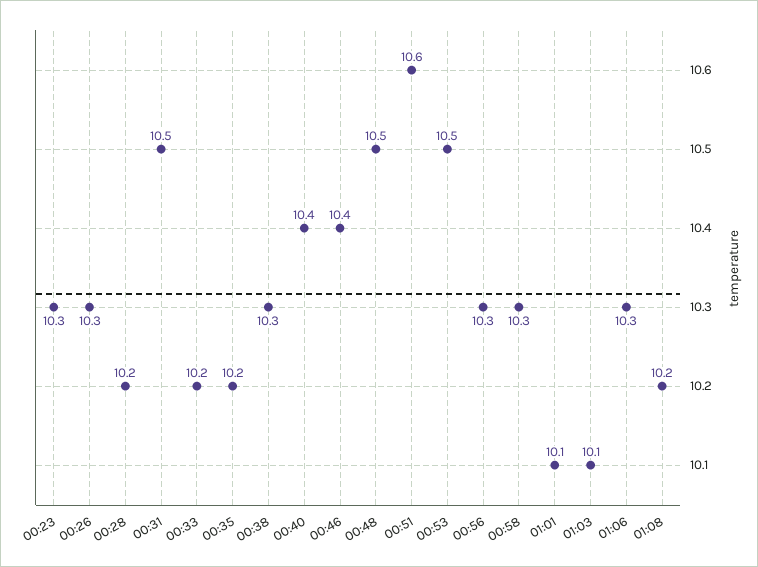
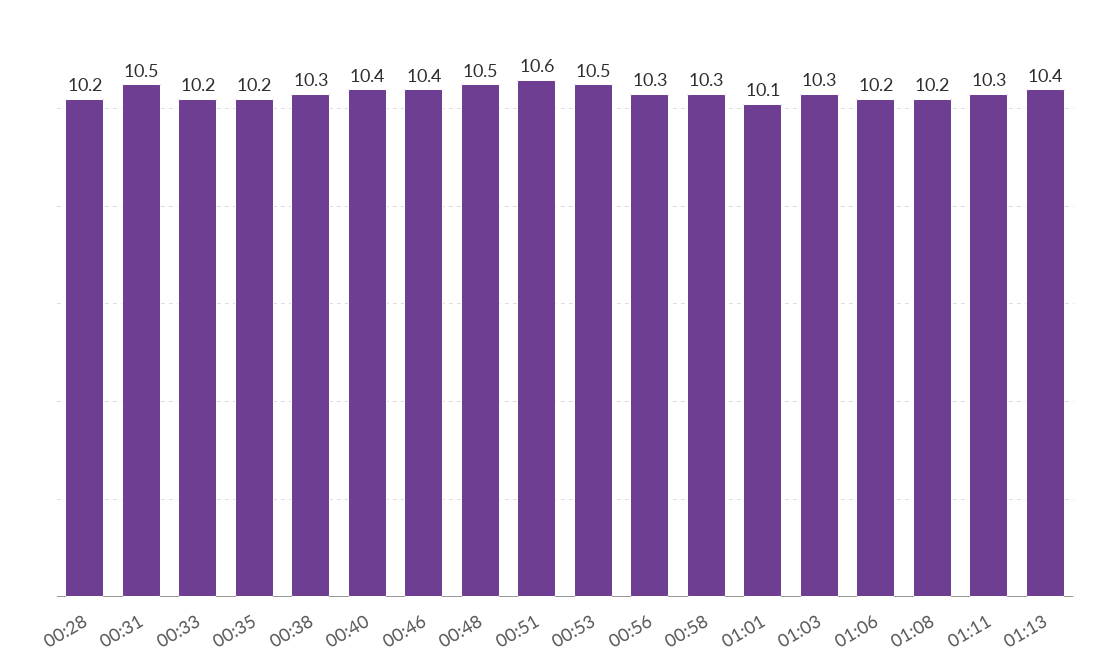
00:23: 10.3 -> none
00:26: 10.3 -> none
01:03: 10.1 -> 10.3
01:06: 10.3 -> 10.2
01:11: none -> 10.3
01:13: none -> 10.4

